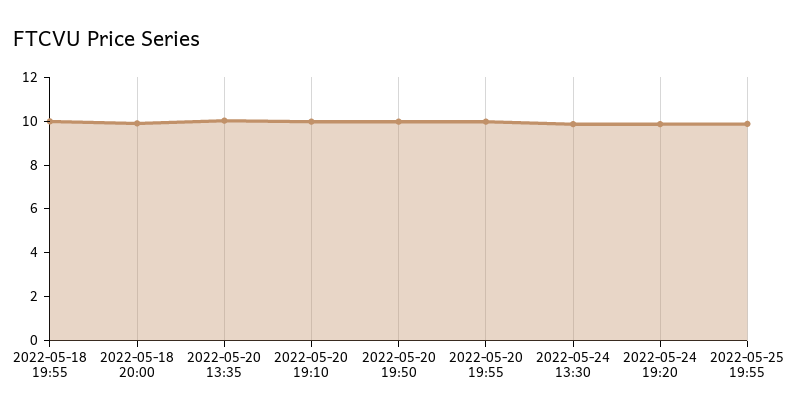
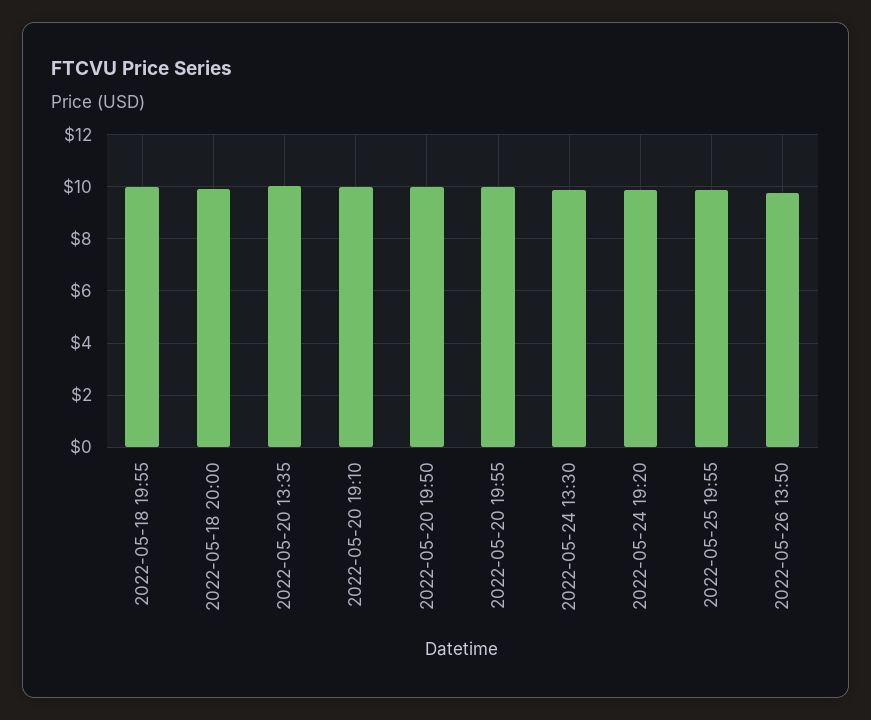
2022-05-26 13:50: none -> 9.75

